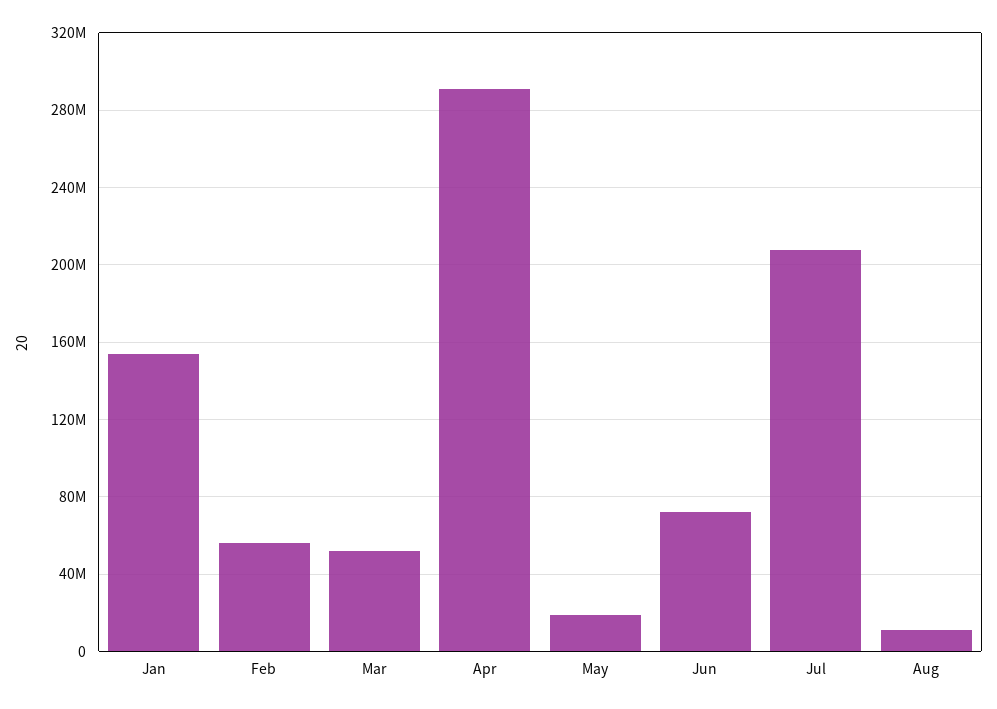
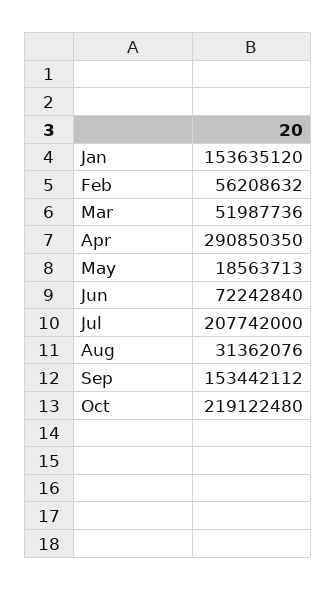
Aug: 10000000 -> 31362076
Sep: none -> 153442112
Oct: none -> 219122480

